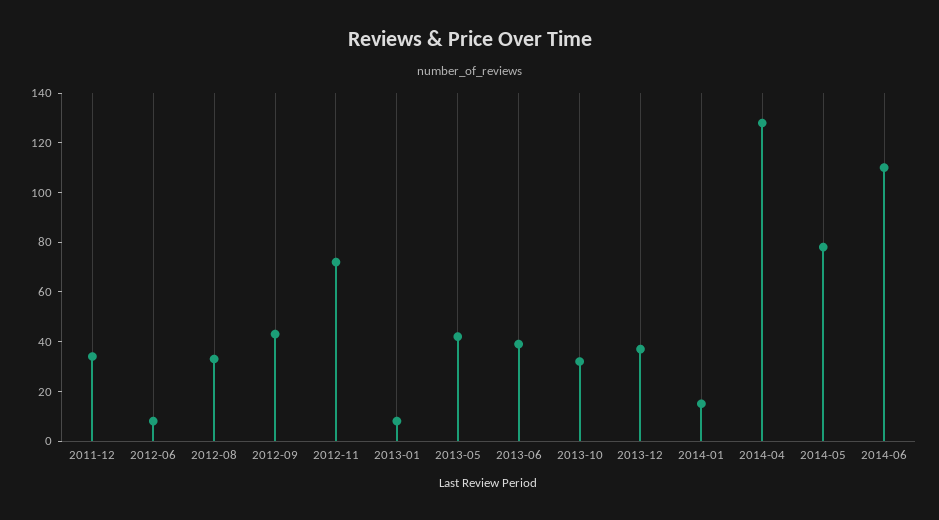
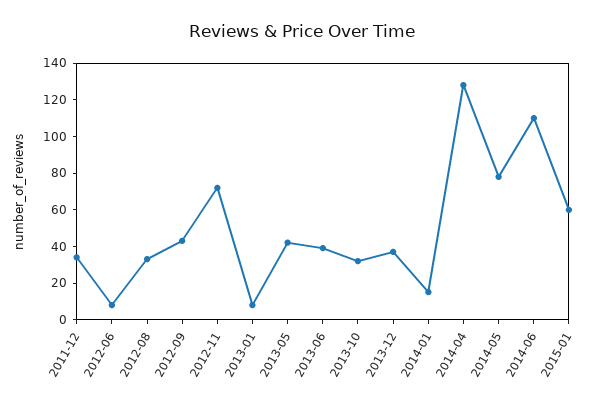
2015-01: none -> 60

